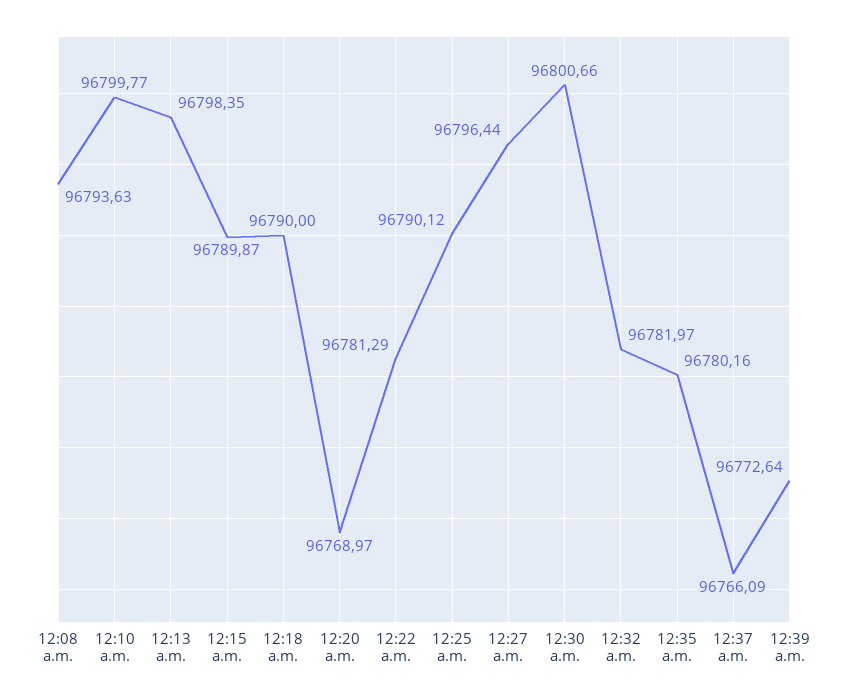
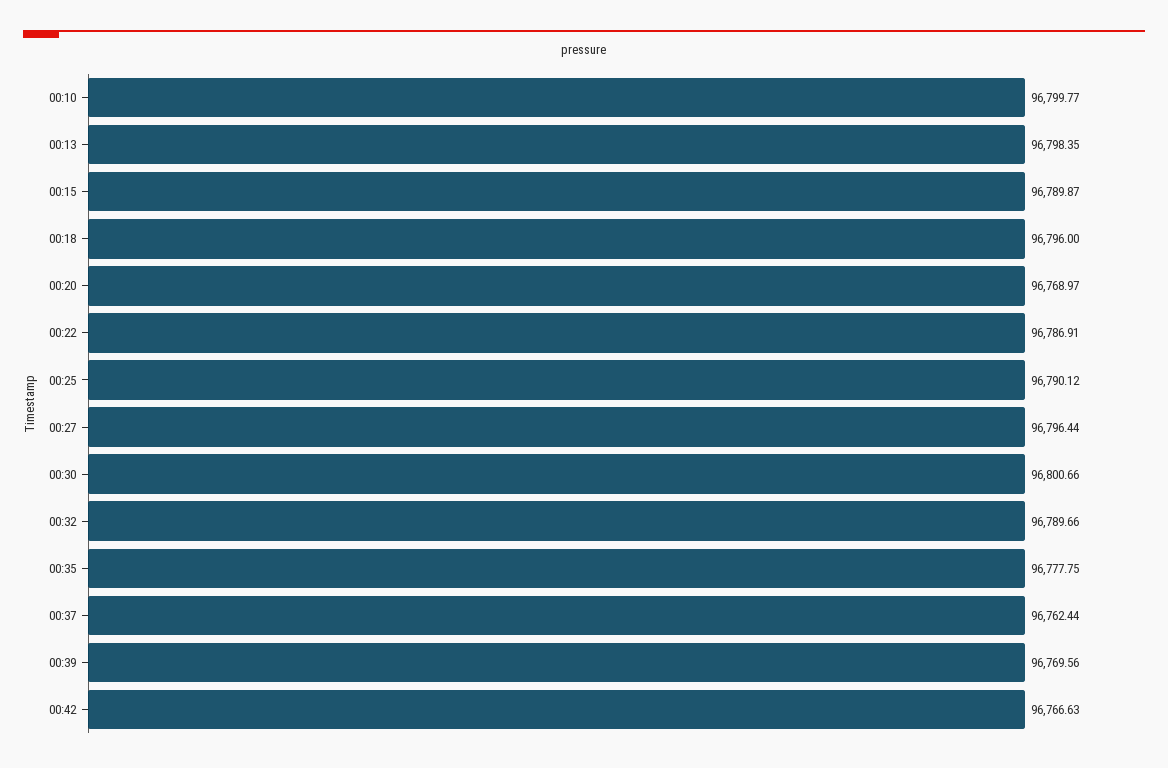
12:08 a.m.: 96793.63 -> none
12:18 a.m.: 96790 -> 96796
12:22 a.m.: 96781.29 -> 96786.91
12:32 a.m.: 96781.97 -> 96789.66
12:35 a.m.: 96780.16 -> 96777.75
12:37 a.m.: 96766.09 -> 96762.44
12:39 a.m.: 96772.64 -> 96769.56
00:42: none -> 96766.63

